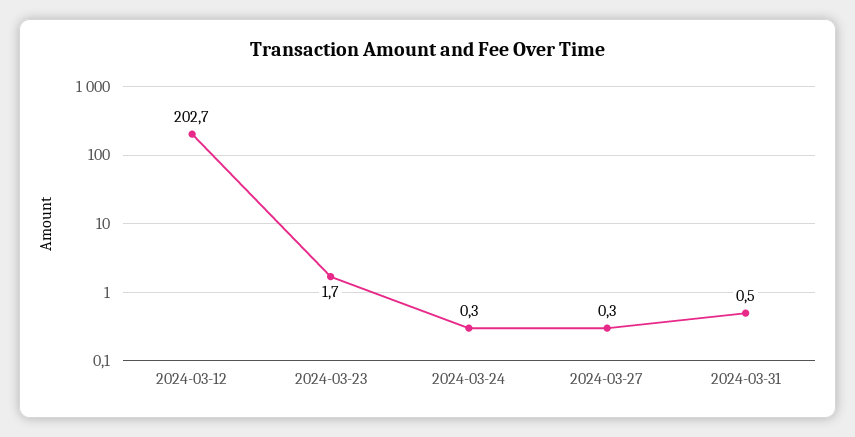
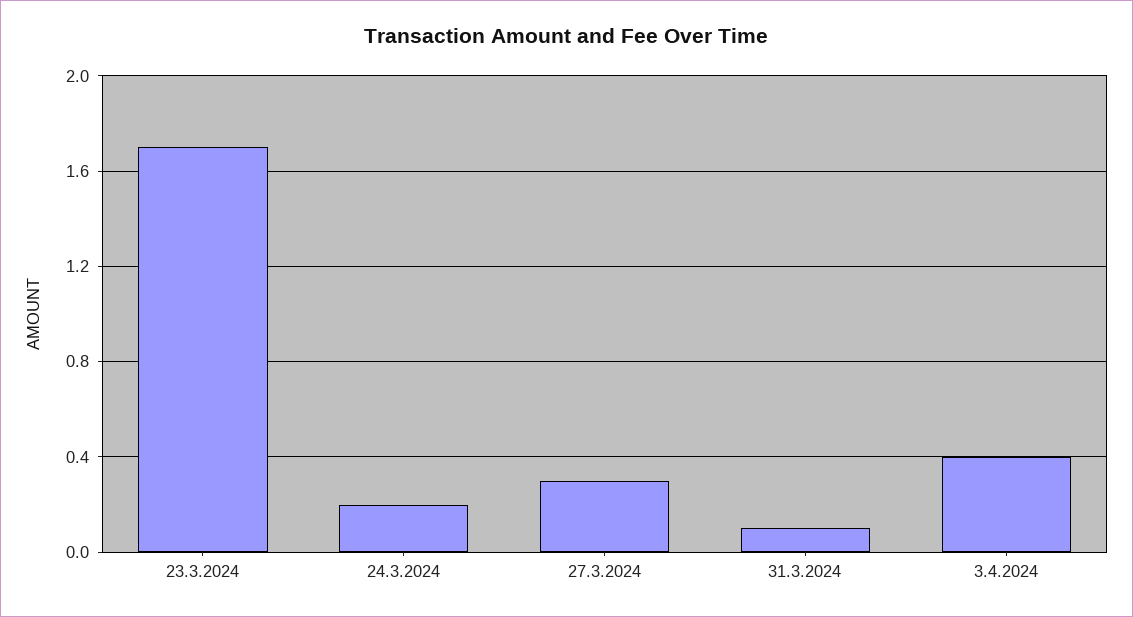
2024-03-12: 202.7 -> none
2024-03-24: 0.3 -> 0.2
2024-03-31: 0.5 -> 0.1
3.4.2024: none -> 0.4

